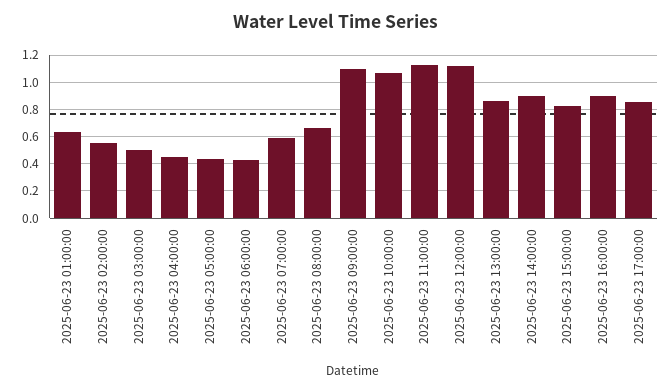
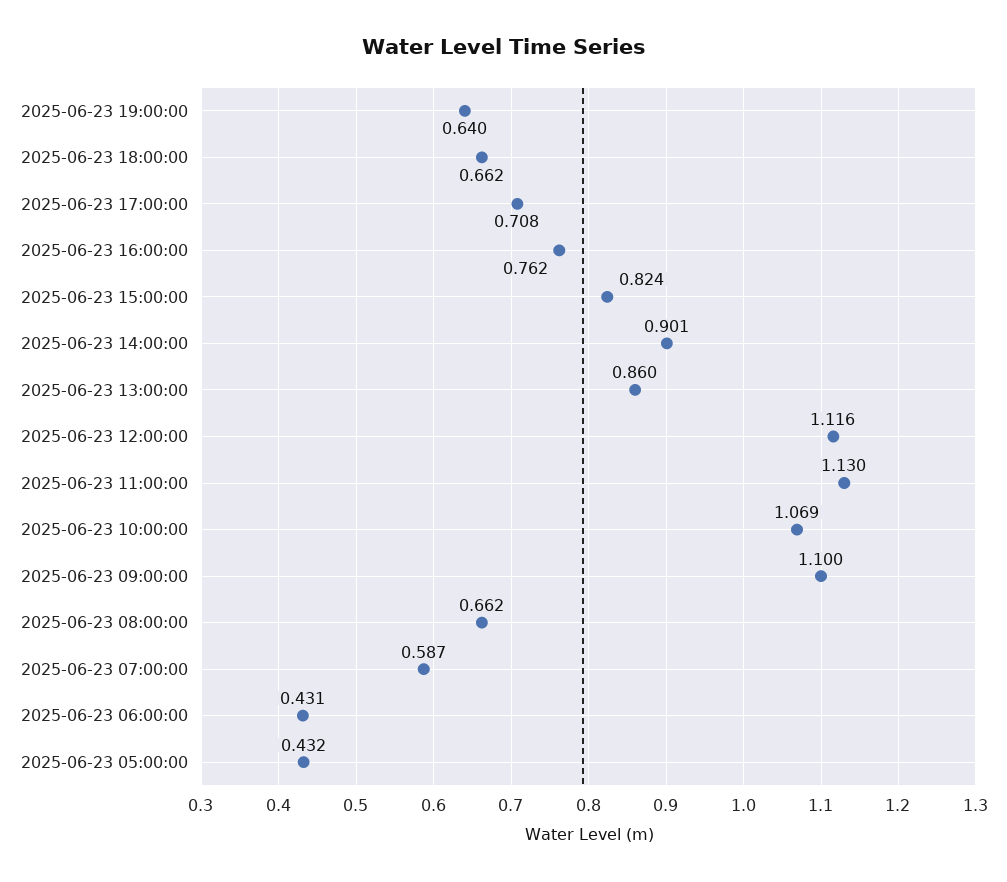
2025-06-23 01:00:00: 0.65 -> none
2025-06-23 02:00:00: 0.55 -> none
2025-06-23 03:00:00: 0.5 -> none
2025-06-23 04:00:00: 0.45 -> none
2025-06-23 16:00:00: 0.9 -> 0.762
2025-06-23 17:00:00: 0.85 -> 0.708
2025-06-23 19:00:00: none -> 0.64
2025-06-23 18:00:00: none -> 0.662

